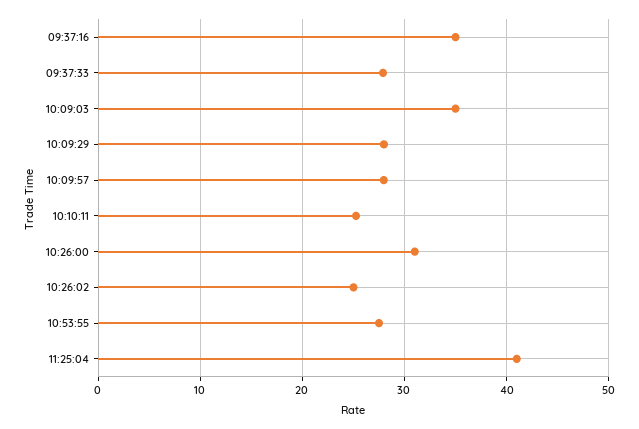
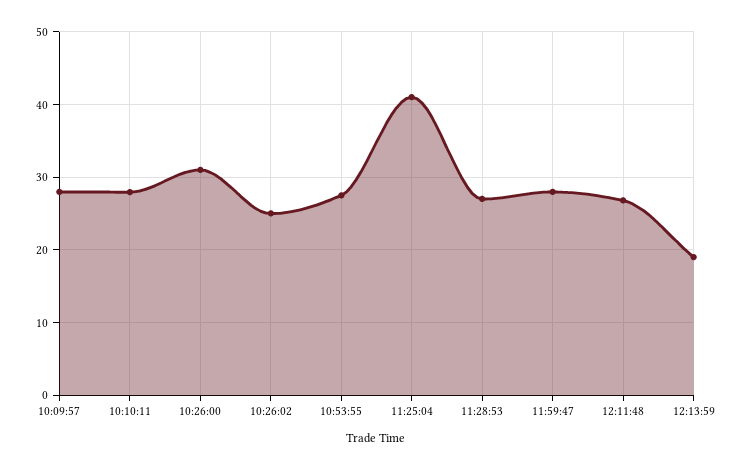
09:37:16: 35 -> none
09:37:33: 28 -> none
10:09:03: 35 -> none
10:09:29: 28 -> none
10:10:11: 25 -> 28
11:28:53: none -> 27
11:59:47: none -> 28
12:11:48: none -> 27
12:13:59: none -> 19

